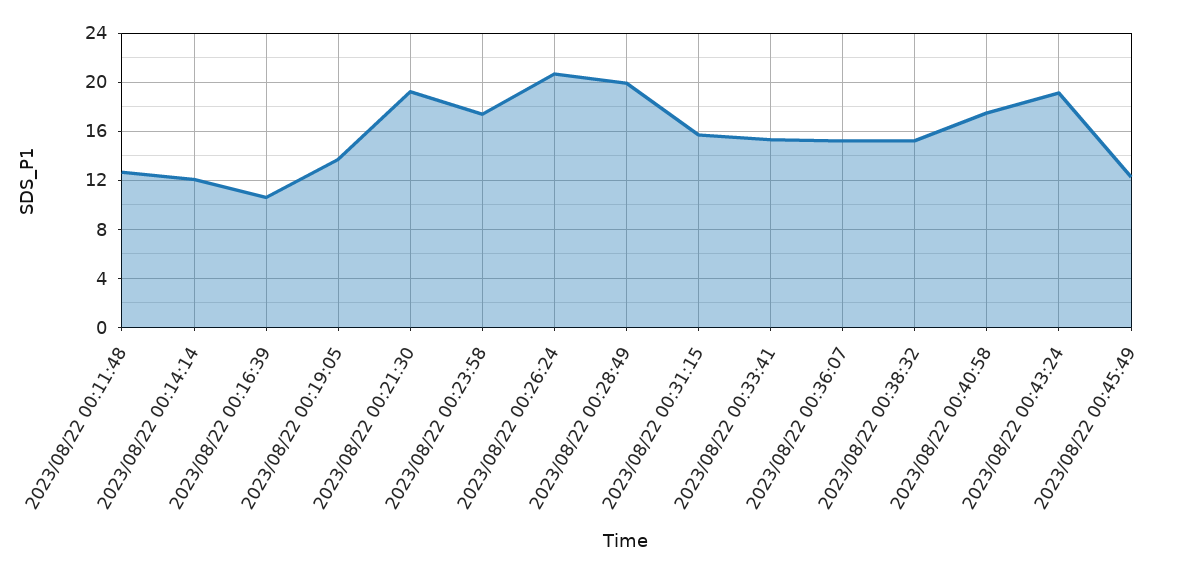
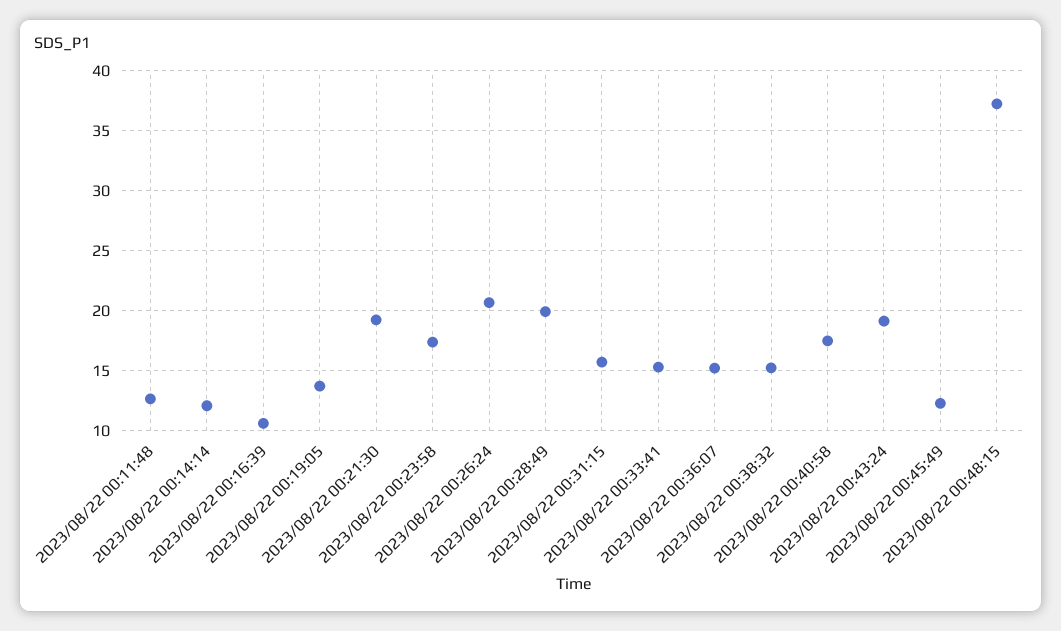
2023/08/22 00:48:15: none -> 37

